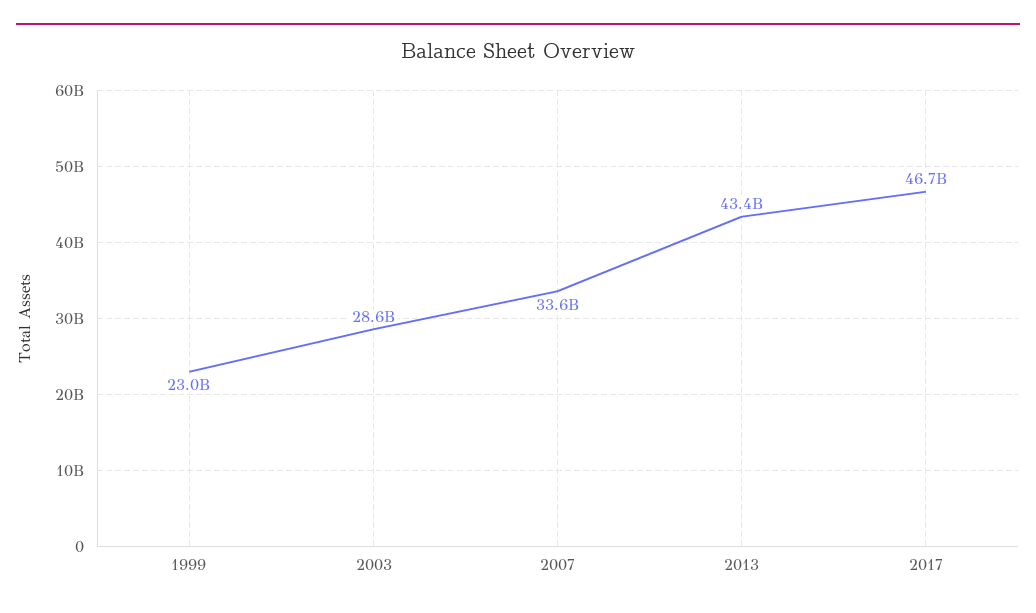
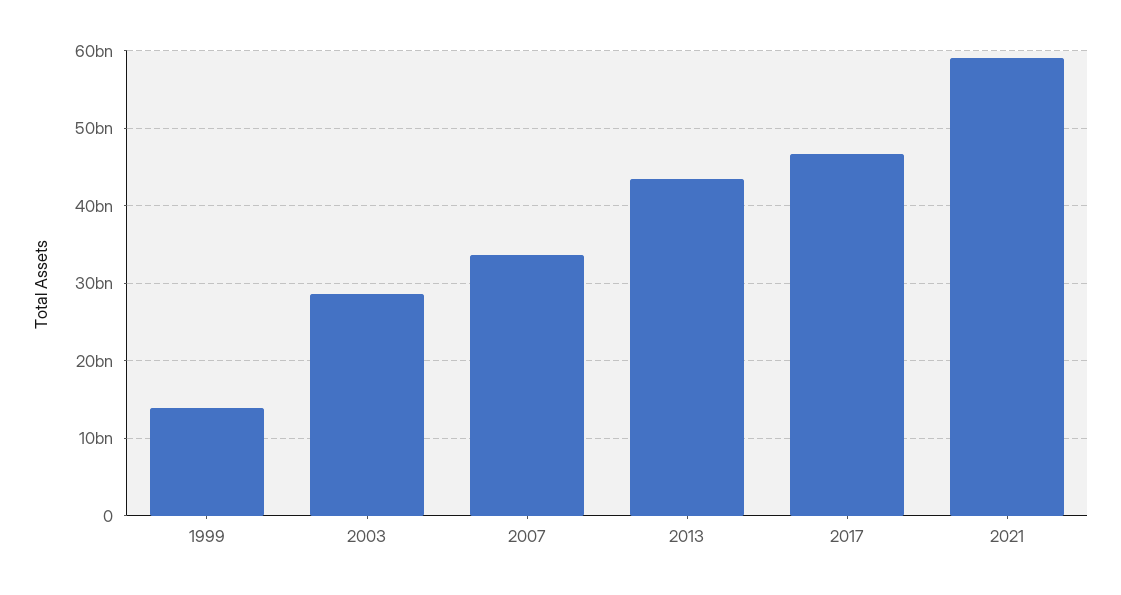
1999: 23000000000 -> 14000000000
2021: none -> 59000000000

